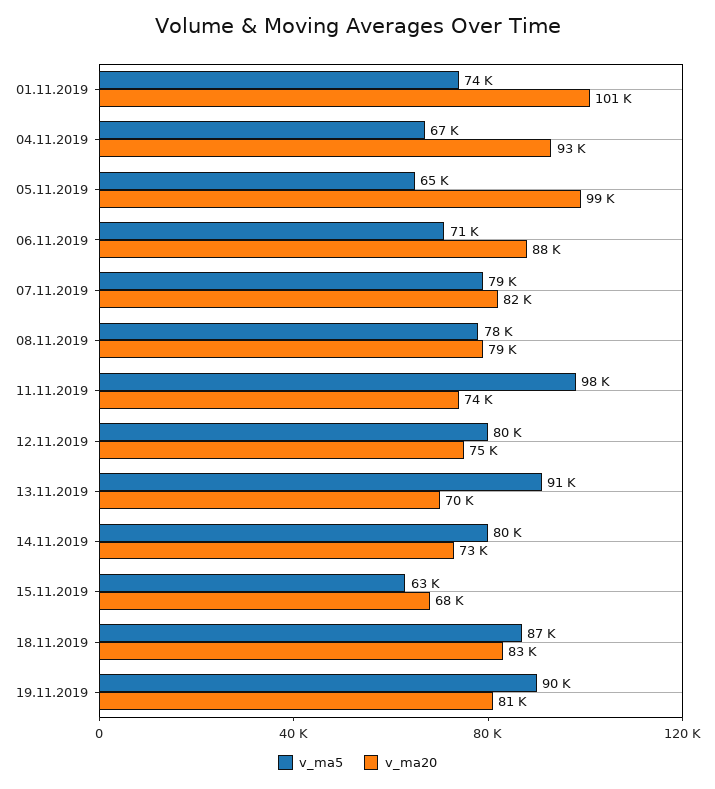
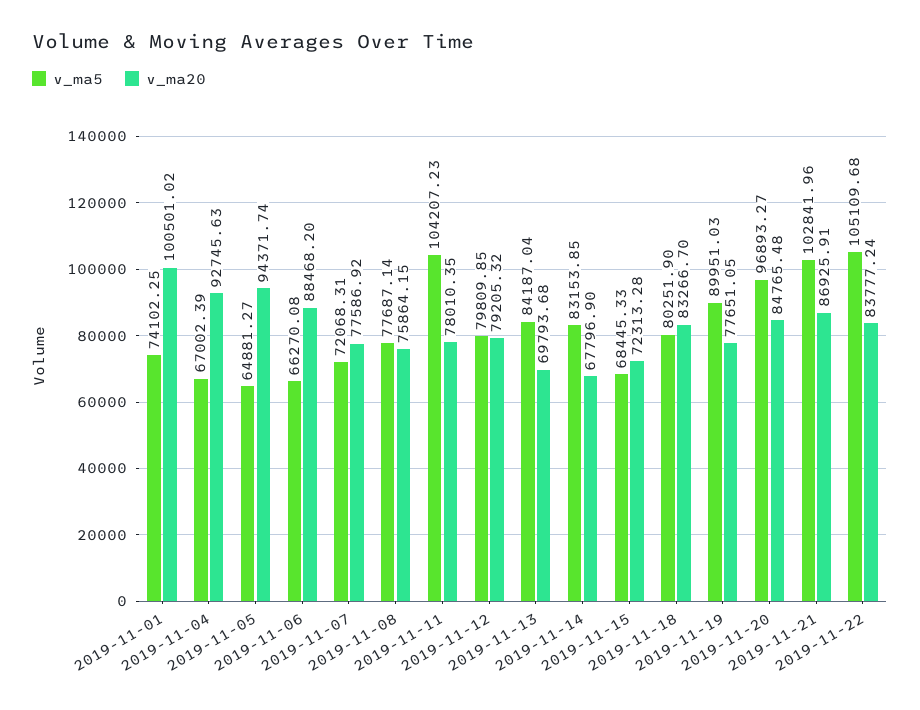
v_ma20, 05.11.2019: 99000 -> 94371.74
v_ma5, 06.11.2019: 71000 -> 66270.08
v_ma5, 07.11.2019: 79000 -> 72068.31
v_ma20, 07.11.2019: 82000 -> 77586.92
v_ma20, 08.11.2019: 79000 -> 75864.15
v_ma5, 11.11.2019: 98000 -> 104207.23
v_ma20, 11.11.2019: 74000 -> 78010.35
v_ma20, 12.11.2019: 75000 -> 79205.32
v_ma5, 13.11.2019: 91000 -> 84187.04
v_ma5, 14.11.2019: 80000 -> 83153.85
v_ma20, 14.11.2019: 73000 -> 67796.9
v_ma5, 15.11.2019: 63000 -> 68445.33
v_ma20, 15.11.2019: 68000 -> 72313.28
v_ma5, 18.11.2019: 87000 -> 80251.9
v_ma20, 19.11.2019: 81000 -> 77651.05
v_ma5, 2019-11-20: none -> 96893.27
v_ma20, 2019-11-20: none -> 84765.48
v_ma5, 2019-11-21: none -> 102841.96
v_ma20, 2019-11-21: none -> 86925.91
v_ma5, 2019-11-22: none -> 105109.68
v_ma20, 2019-11-22: none -> 83777.24

